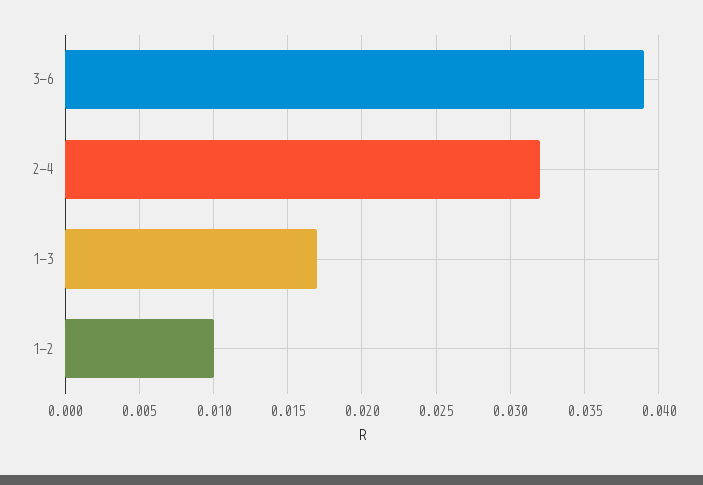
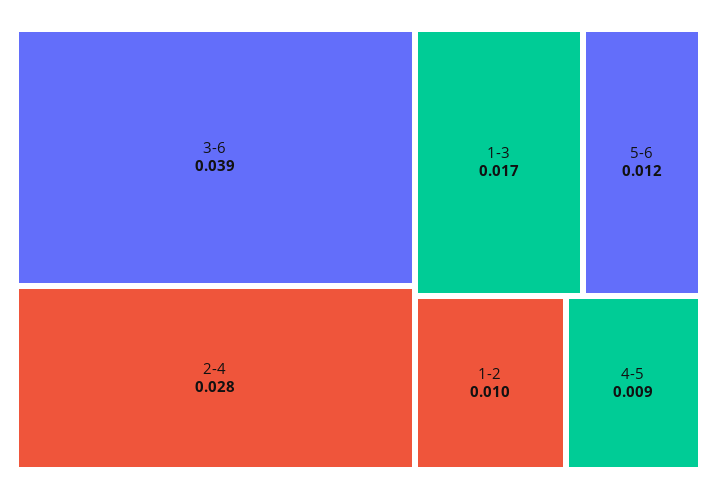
2-4: 0.032 -> 0.028
5-6: none -> 0.012
4-5: none -> 0.009

